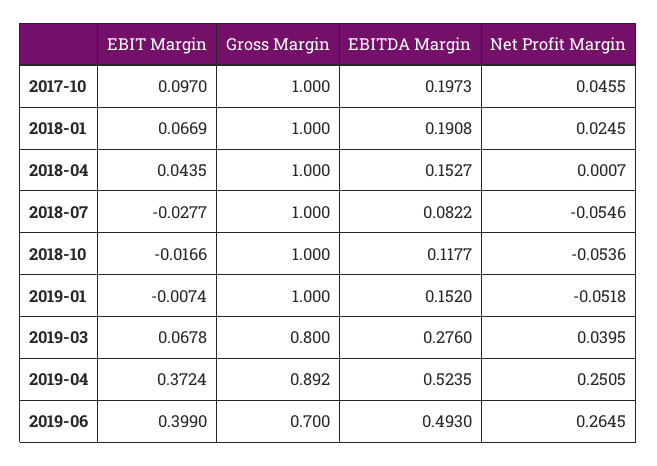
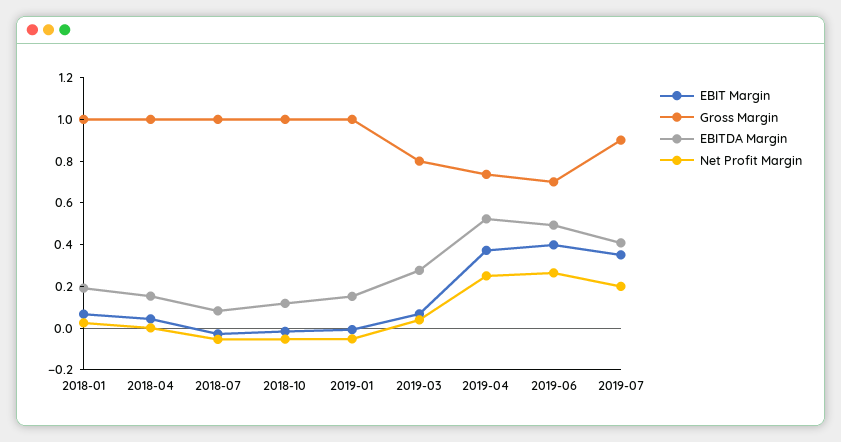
EBIT Margin, 2017-10: 0.097 -> none
Gross Margin, 2017-10: 1 -> none
EBITDA Margin, 2017-10: 0.1973 -> none
Net Profit Margin, 2017-10: 0.0455 -> none
Gross Margin, 2019-04: 0.892 -> 0.75
EBIT Margin, 2019-07: none -> 0.35
Gross Margin, 2019-07: none -> 0.9
EBITDA Margin, 2019-07: none -> 0.4
Net Profit Margin, 2019-07: none -> 0.2

